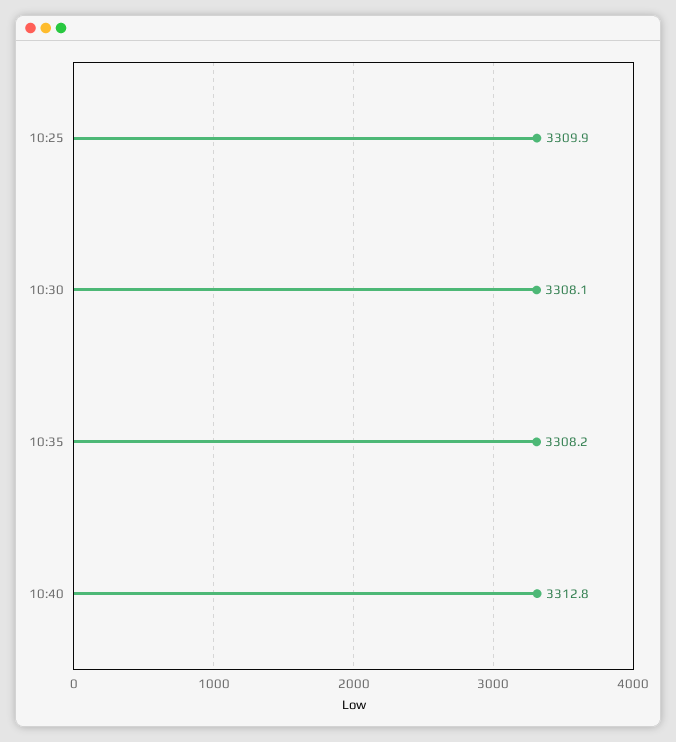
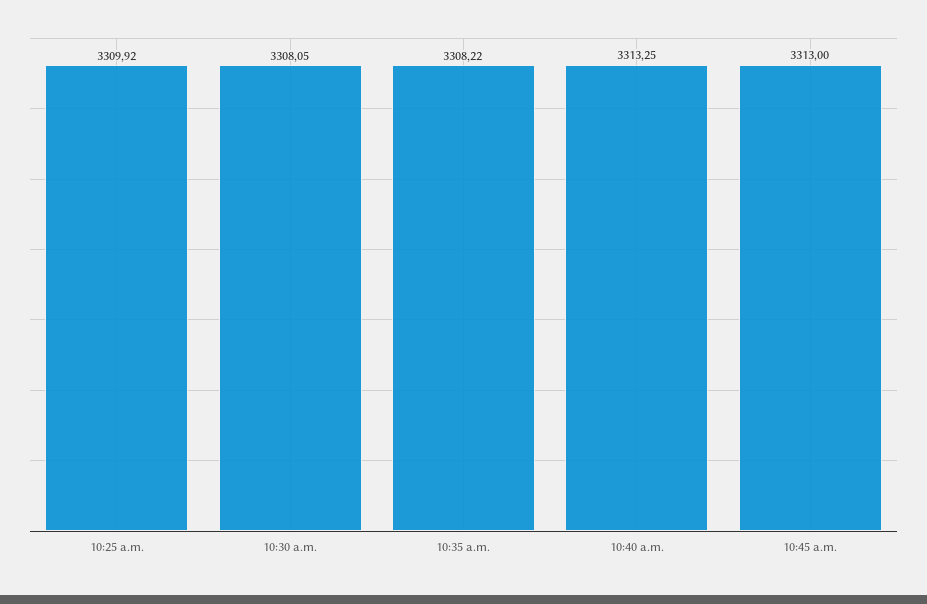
10:40: 3312.8 -> 3313.25
10:45 a.m.: none -> 3313

